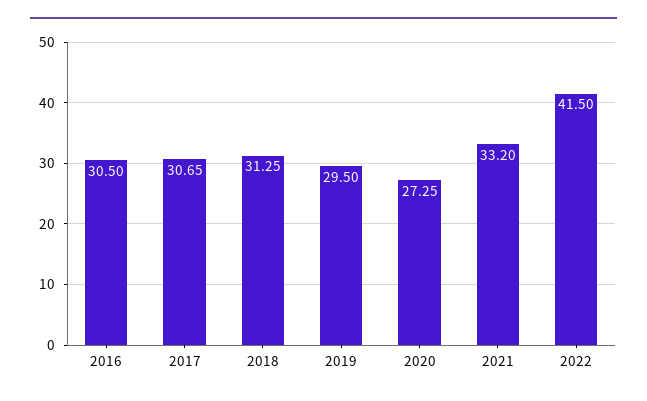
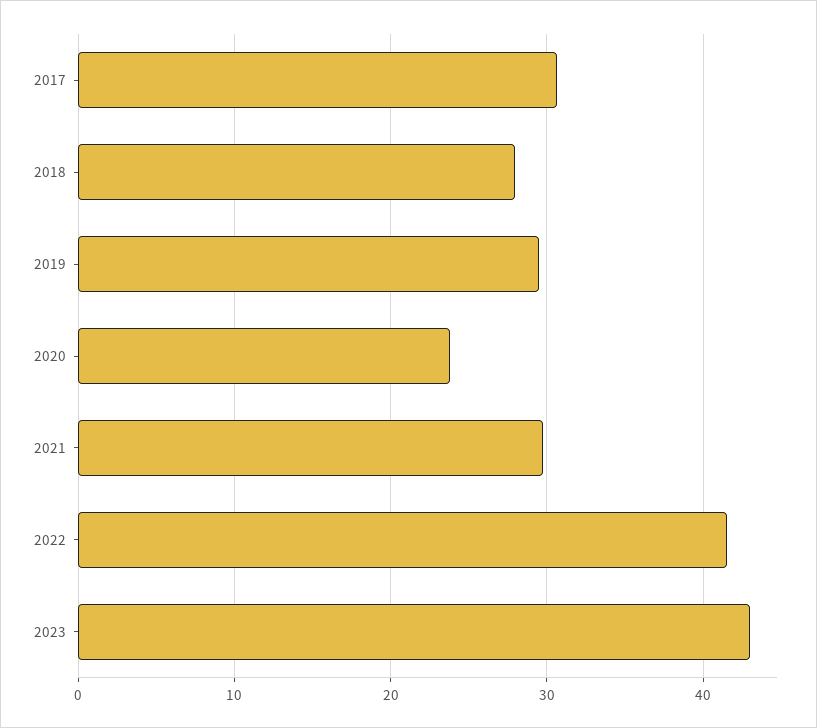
2016: 30.5 -> none
2018: 31.25 -> 28
2020: 27.25 -> 24
2021: 33.2 -> 30
2023: none -> 43

